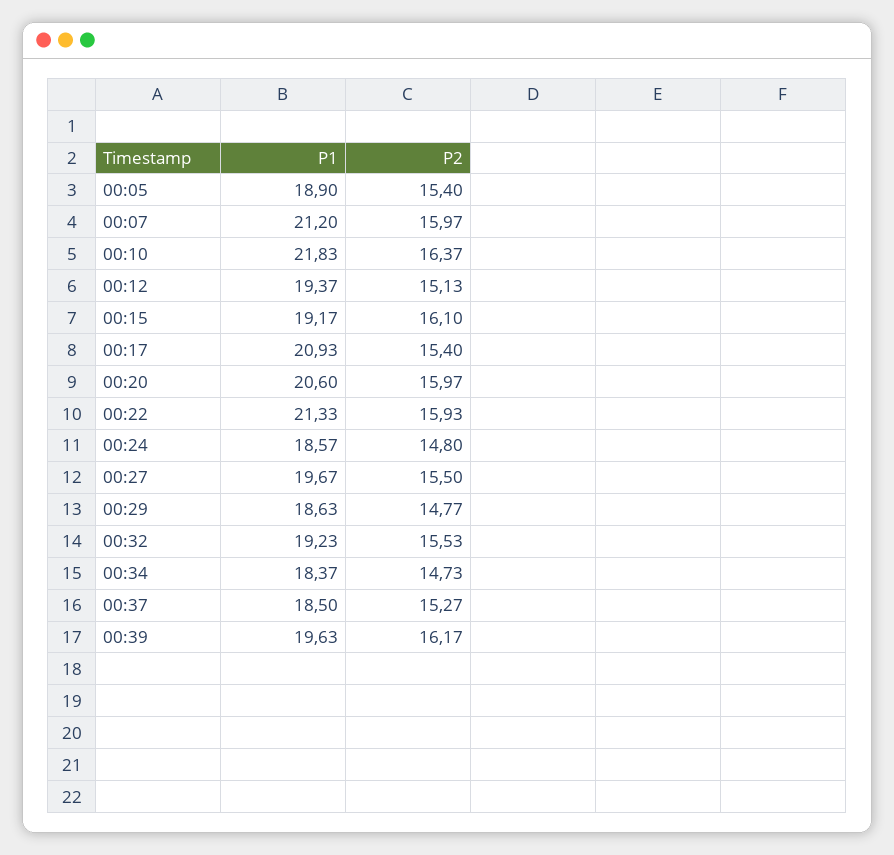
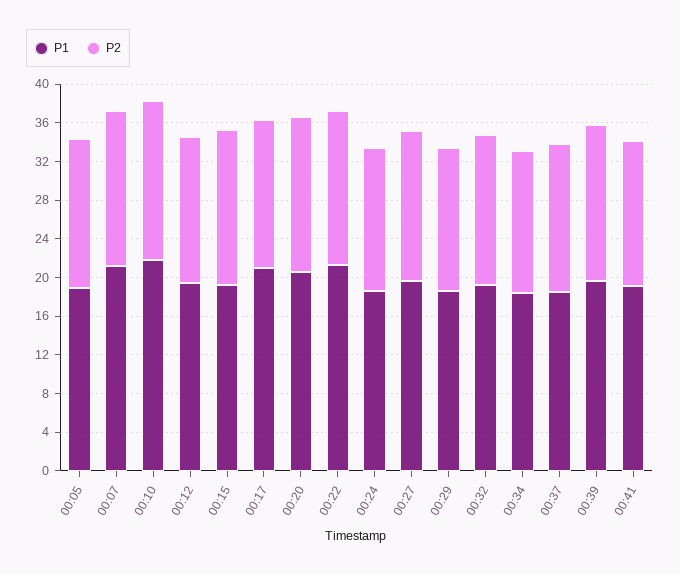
P1, 00:41: none -> 19
P2, 00:41: none -> 15

